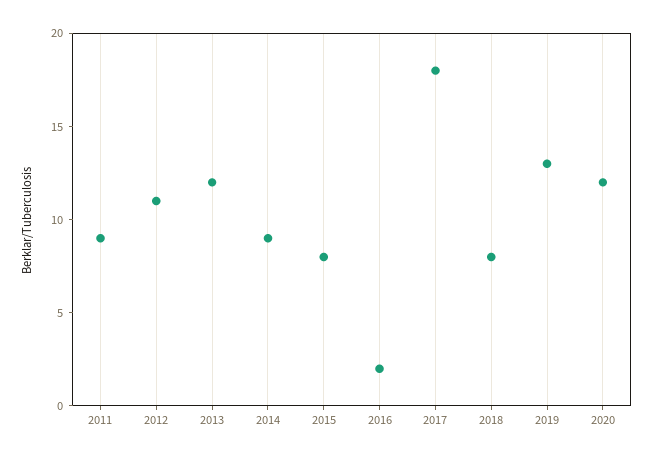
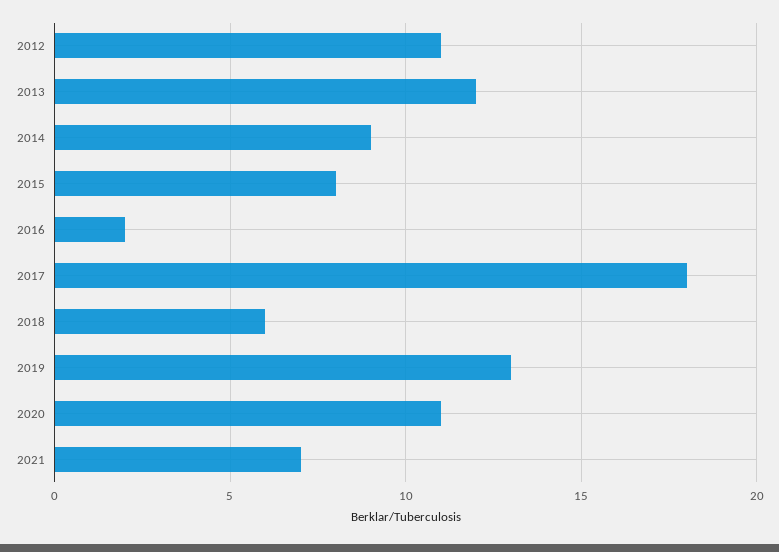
2011: 9 -> none
2018: 8 -> 6
2020: 12 -> 11
2021: none -> 7

